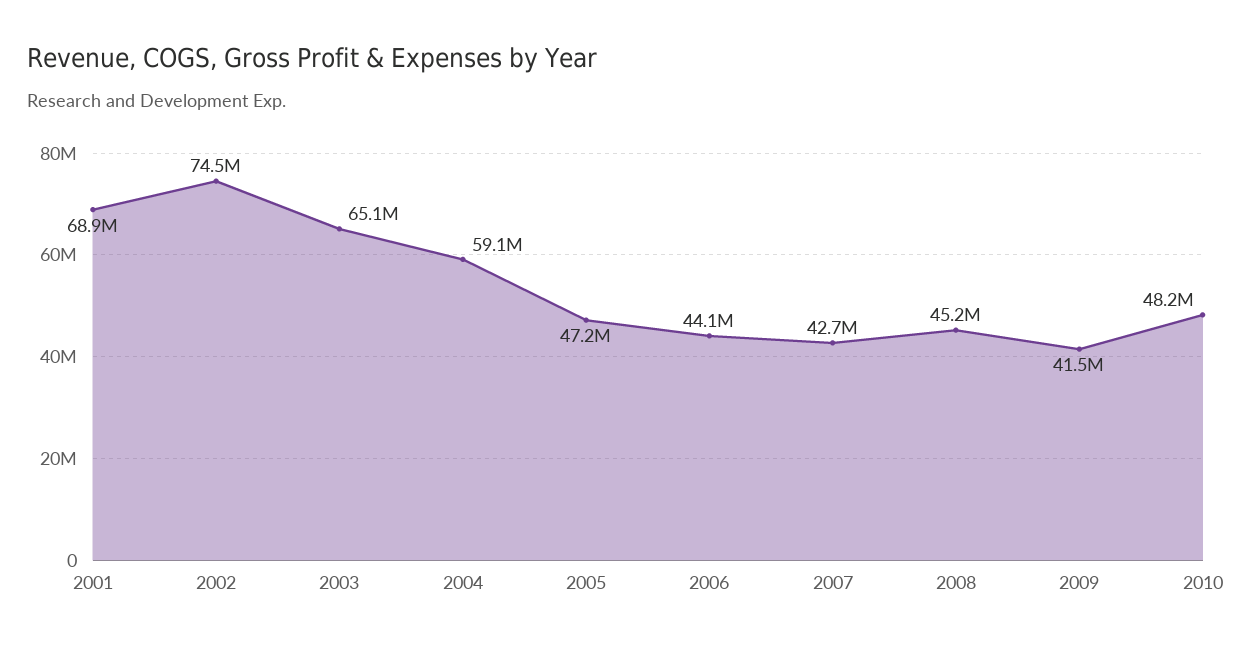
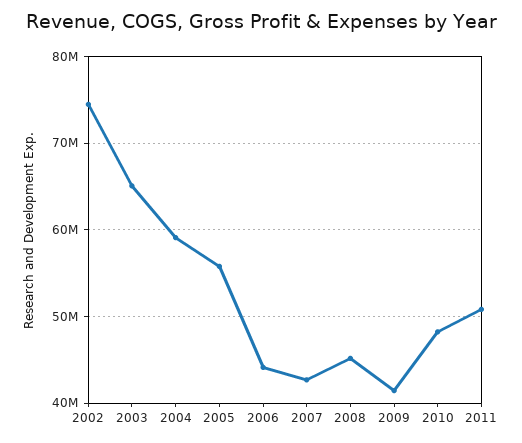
2001: 68900000 -> none
2005: 47200000 -> 56000000
2011: none -> 51000000

